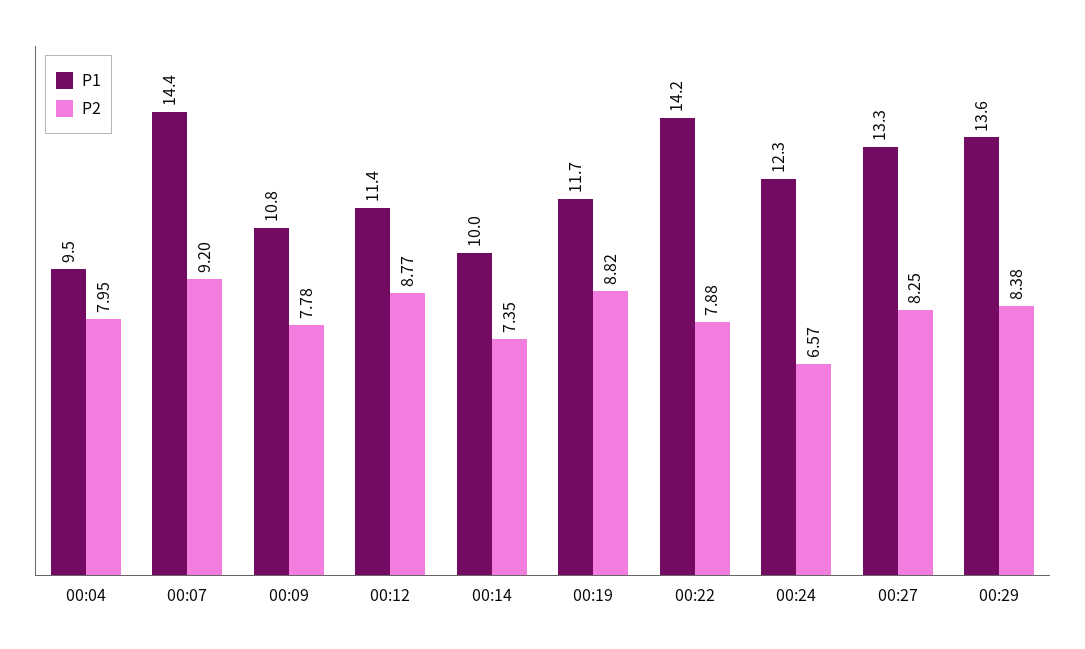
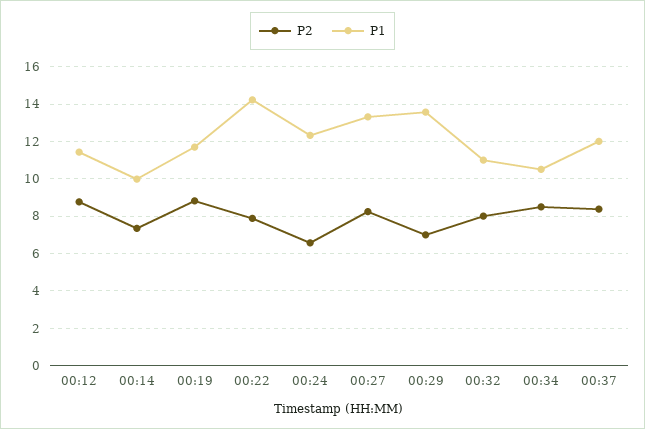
P1, 00:04: 9.5 -> none
P2, 00:04: 7.95 -> none
P1, 00:07: 14.4 -> none
P2, 00:07: 9.2 -> none
P1, 00:09: 10.8 -> none
P2, 00:09: 7.78 -> none
P2, 00:29: 8.38 -> 7
P2, 00:32: none -> 8
P1, 00:32: none -> 11
P2, 00:34: none -> 8.5
P1, 00:34: none -> 10.5
P2, 00:37: none -> 8.5
P1, 00:37: none -> 12

